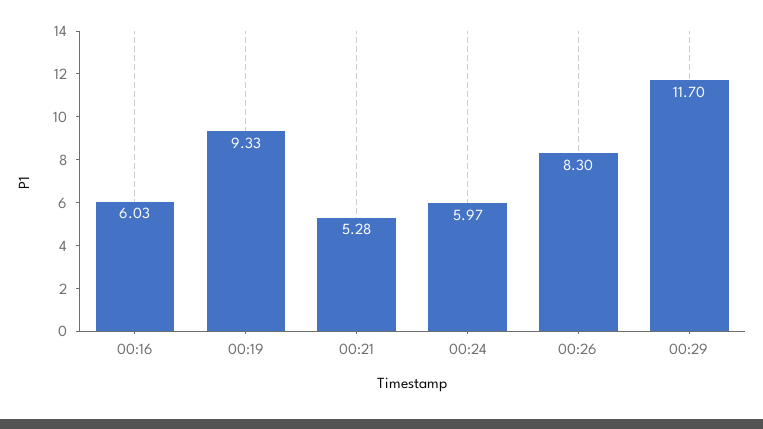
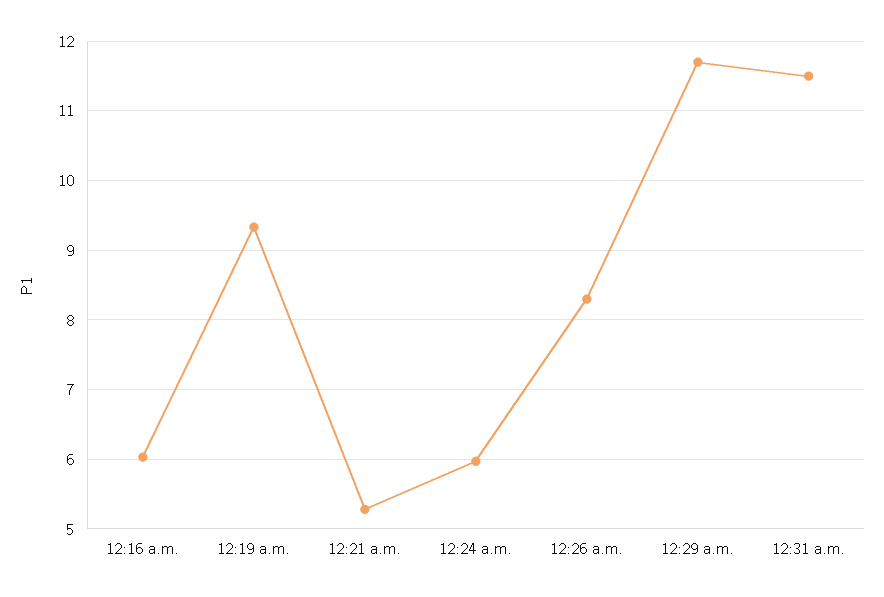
12:31 a.m.: none -> 11.5

